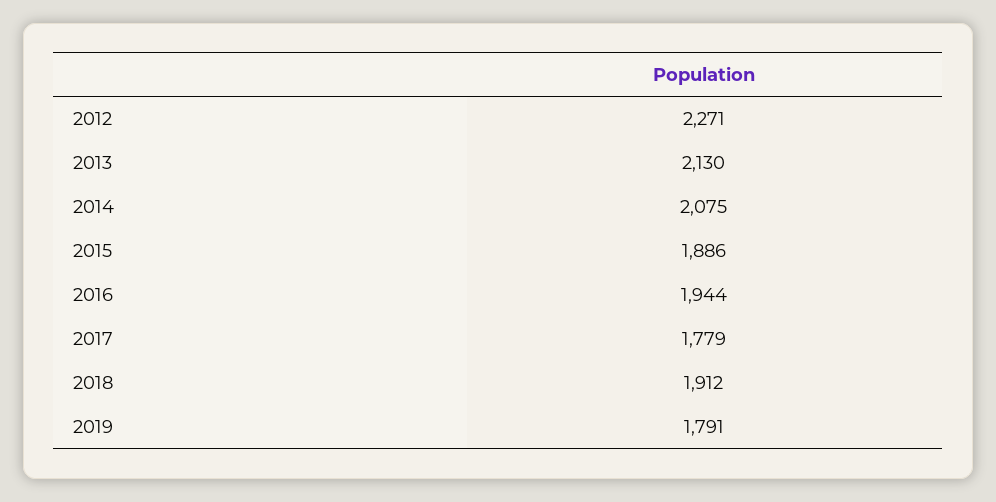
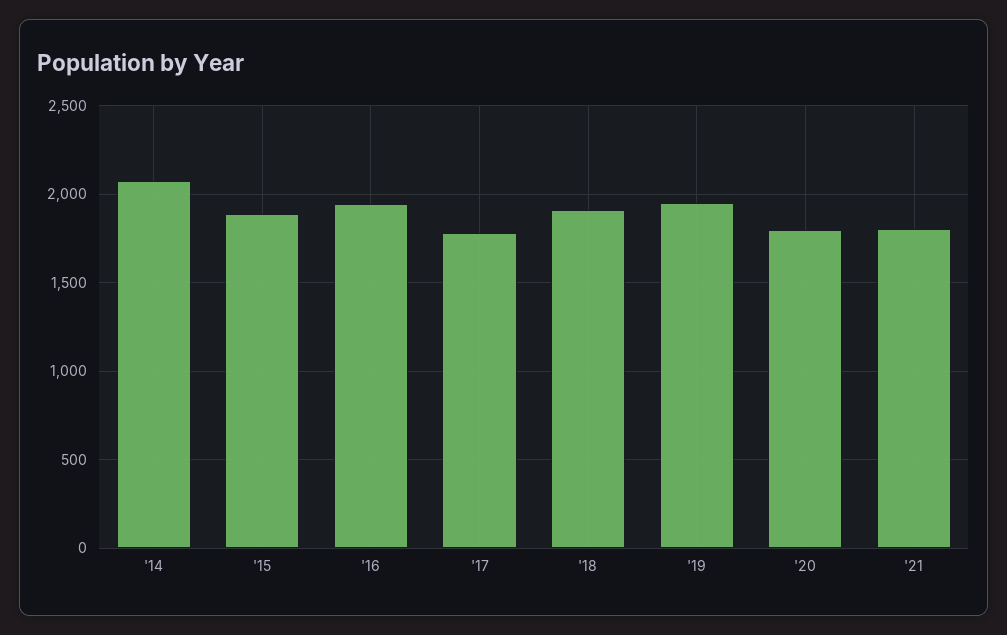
2012: 2271 -> none
2013: 2130 -> none
2019: 1791 -> 1950
'20: none -> 1800
'21: none -> 1800

